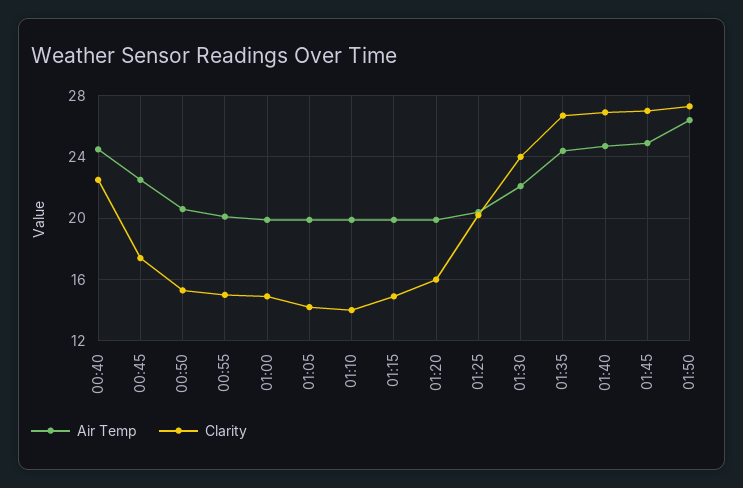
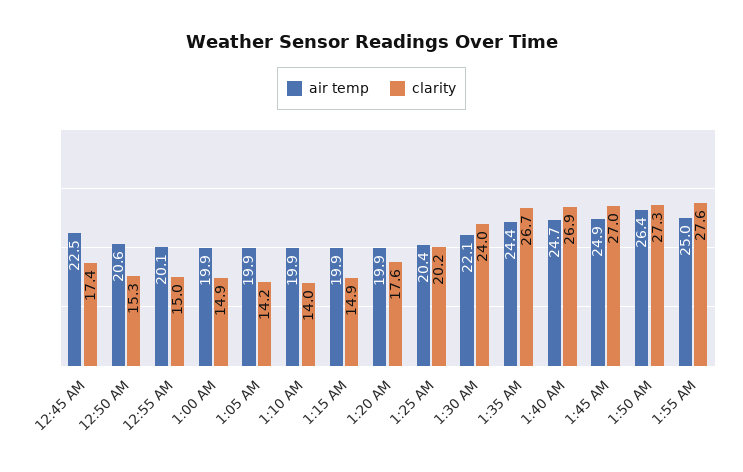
Air Temp, 00:40: 24.5 -> none
Clarity, 00:40: 22.5 -> none
Clarity, 01:20: 16 -> 17.6
Air Temp, 1:55 AM: none -> 25
Clarity, 1:55 AM: none -> 27.6

